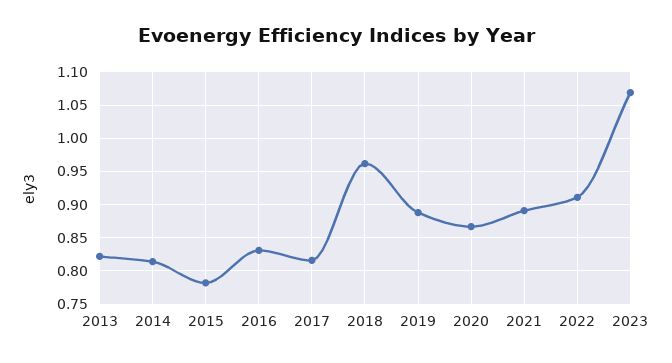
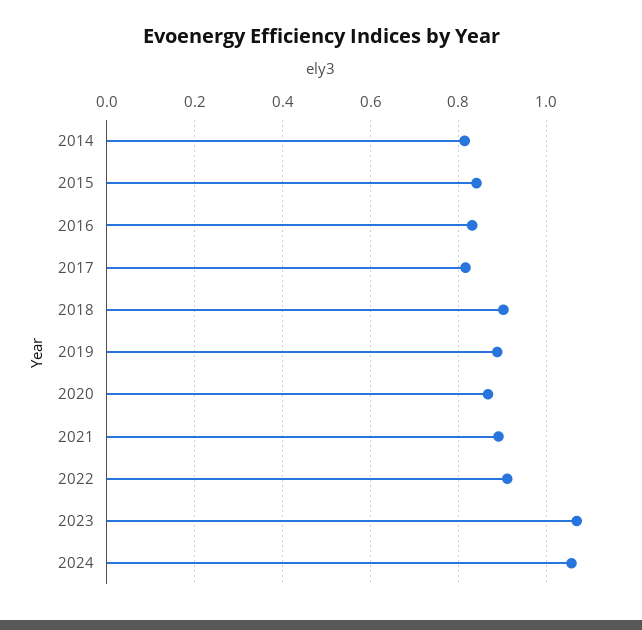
2013: 0.82 -> none
2015: 0.78 -> 0.84
2018: 0.96 -> 0.9
2024: none -> 1.06

